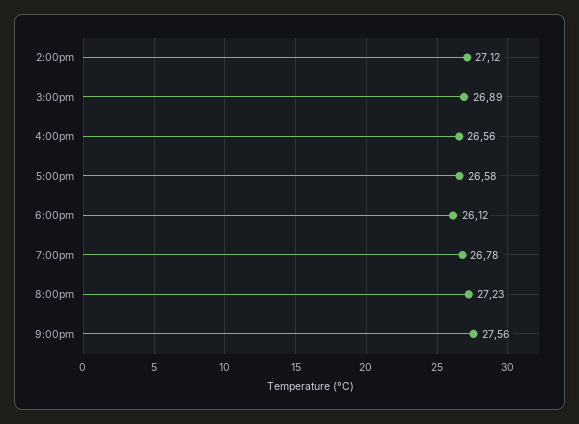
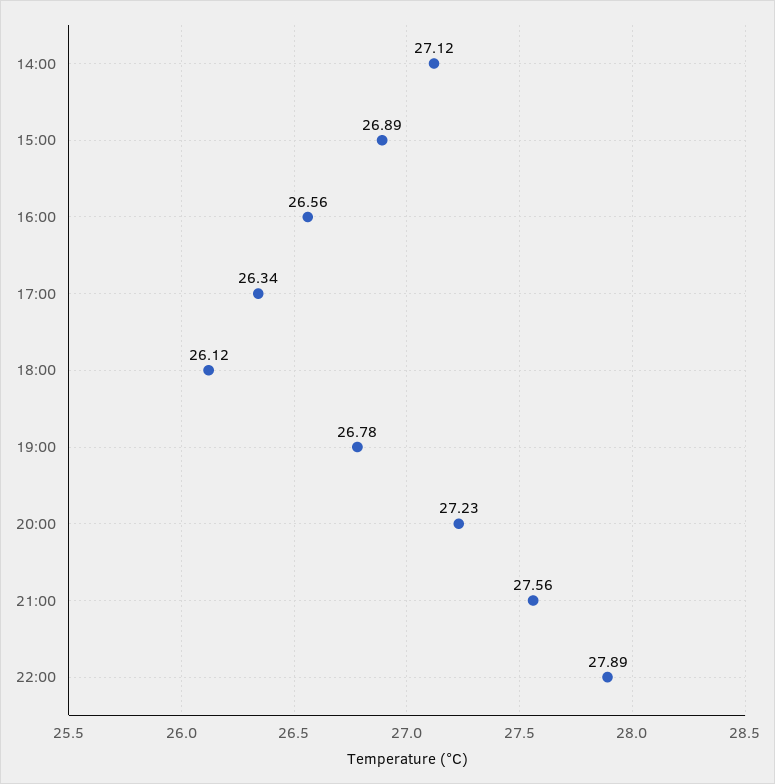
5:00pm: 26.58 -> 26.34
22:00: none -> 27.89

